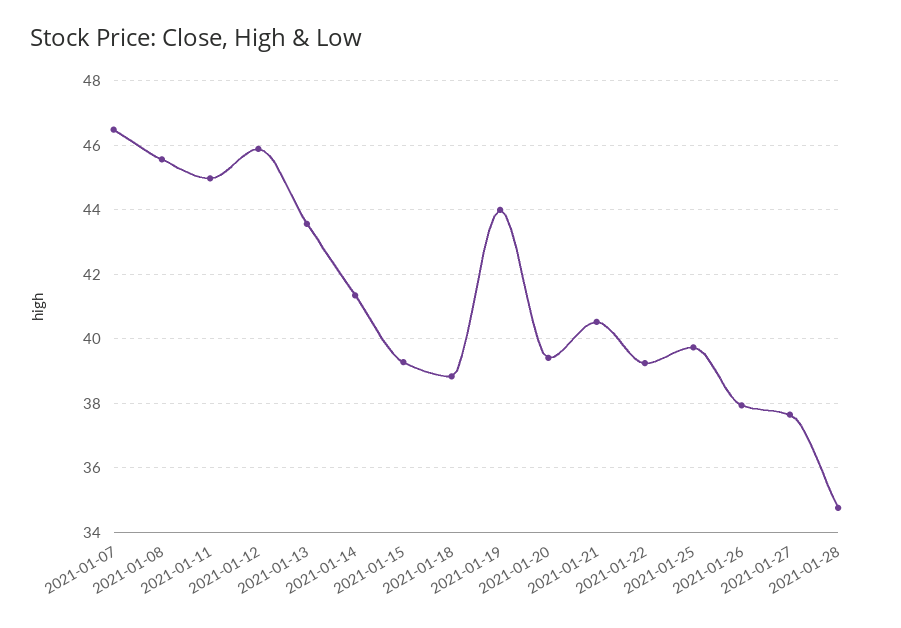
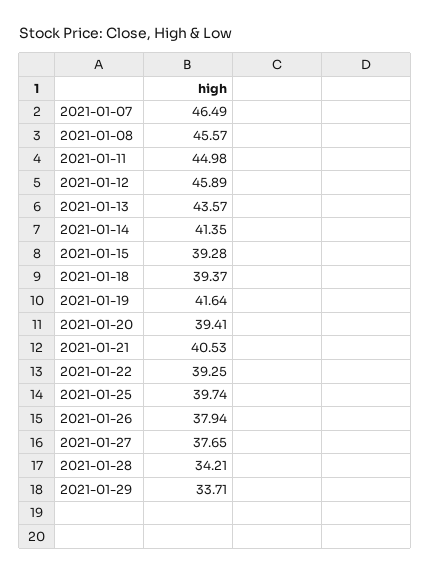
2021-01-18: 38.8 -> 39.37
2021-01-19: 44 -> 41.64
2021-01-28: 34.8 -> 34.21
2021-01-29: none -> 33.71

